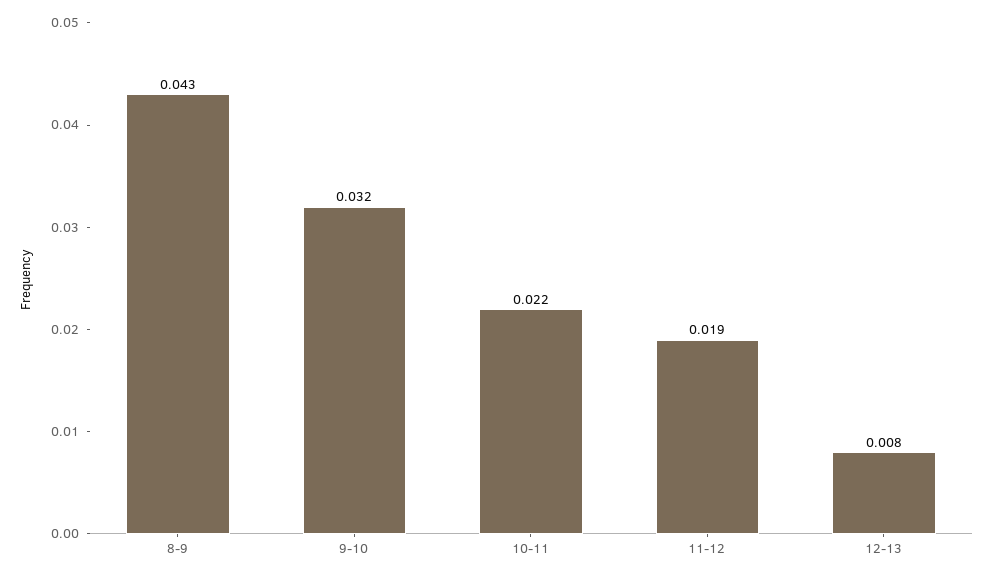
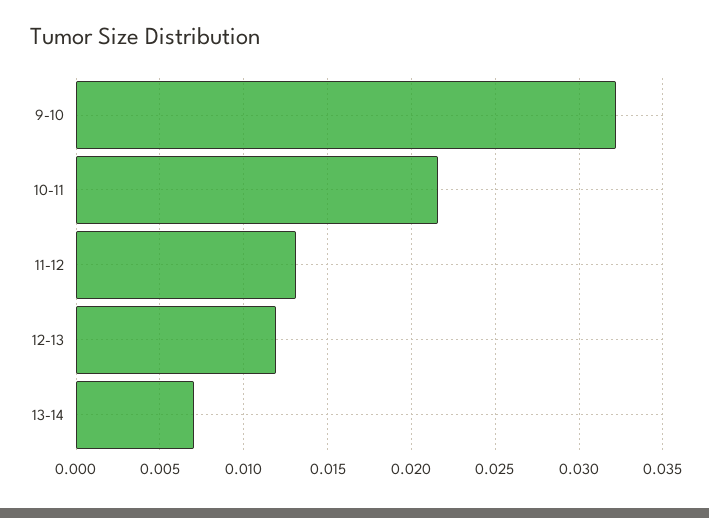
8-9: 0.043 -> none
11-12: 0.019 -> 0.013
12-13: 0.008 -> 0.012
13-14: none -> 0.007

